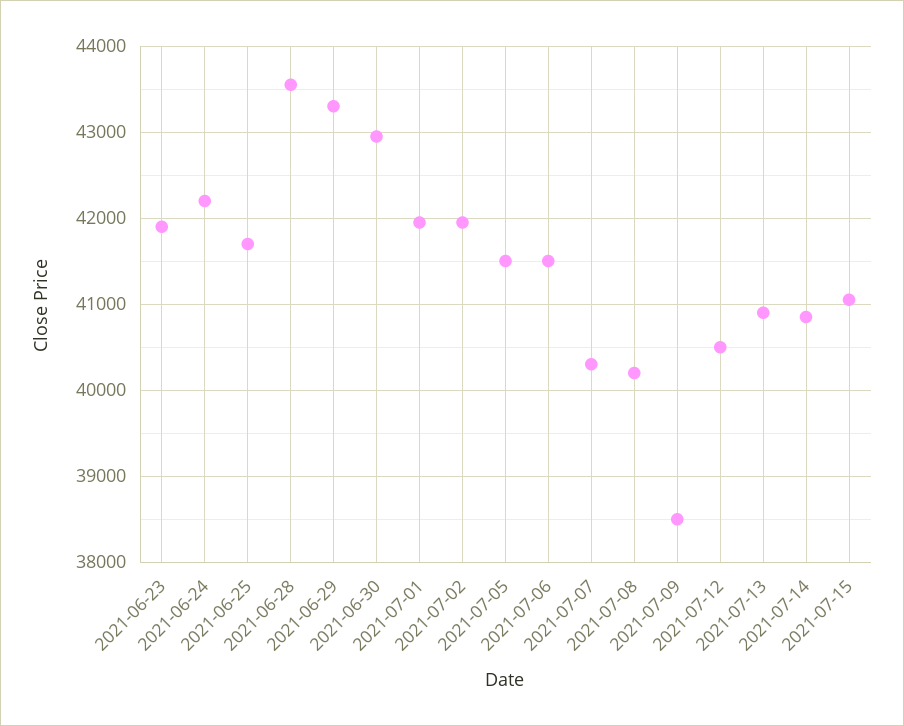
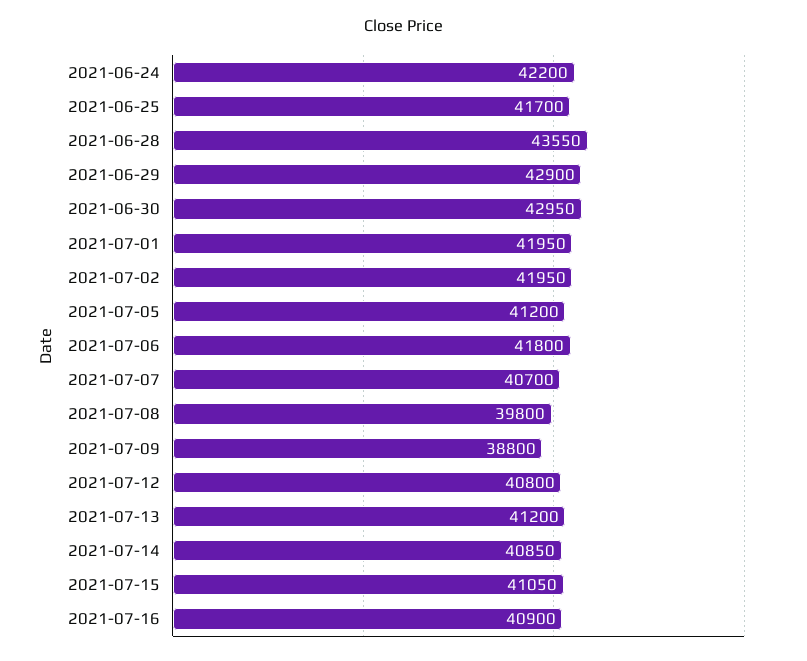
2021-06-23: 41900 -> none
2021-06-29: 43300 -> 42900
2021-07-05: 41500 -> 41200
2021-07-06: 41500 -> 41800
2021-07-07: 40300 -> 40700
2021-07-08: 40200 -> 39800
2021-07-09: 38500 -> 38800
2021-07-12: 40500 -> 40800
2021-07-13: 40900 -> 41200
2021-07-16: none -> 40900

